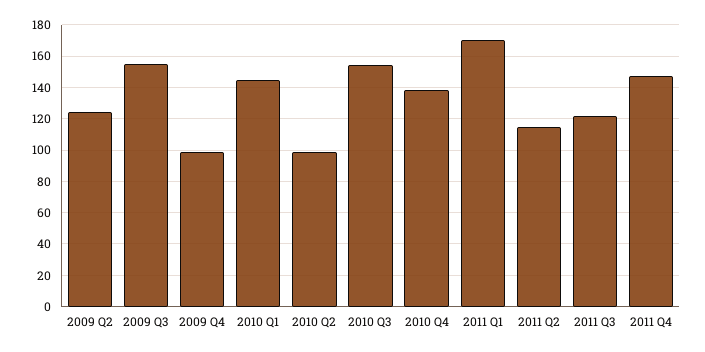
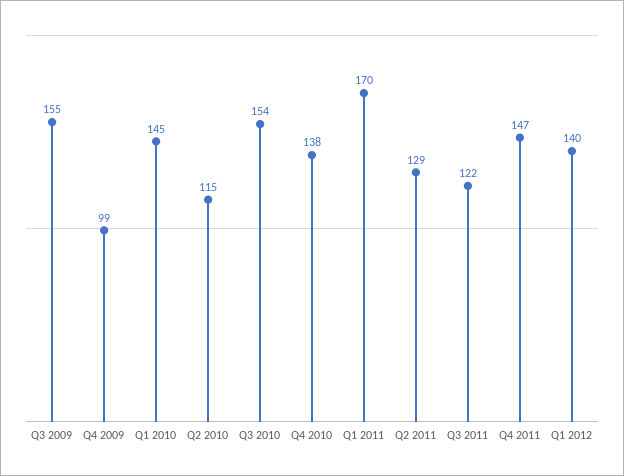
2009 Q2: 125 -> none
2010 Q2: 100 -> 115
2011 Q2: 115 -> 129
Q1 2012: none -> 140

